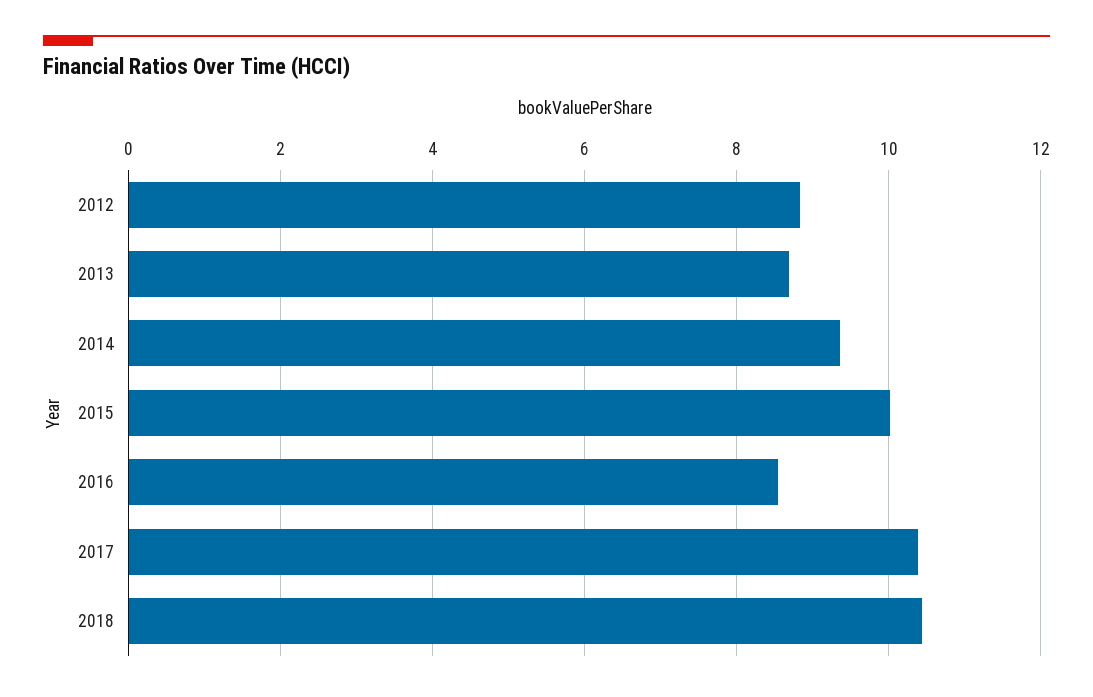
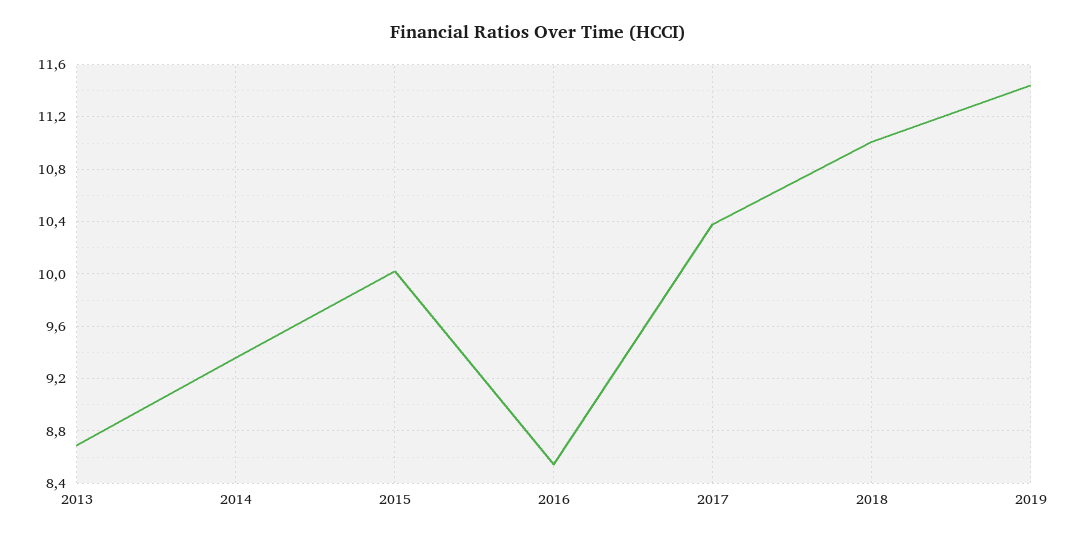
2012: 8.8 -> none
2018: 10.4 -> 11
2019: none -> 11.45

